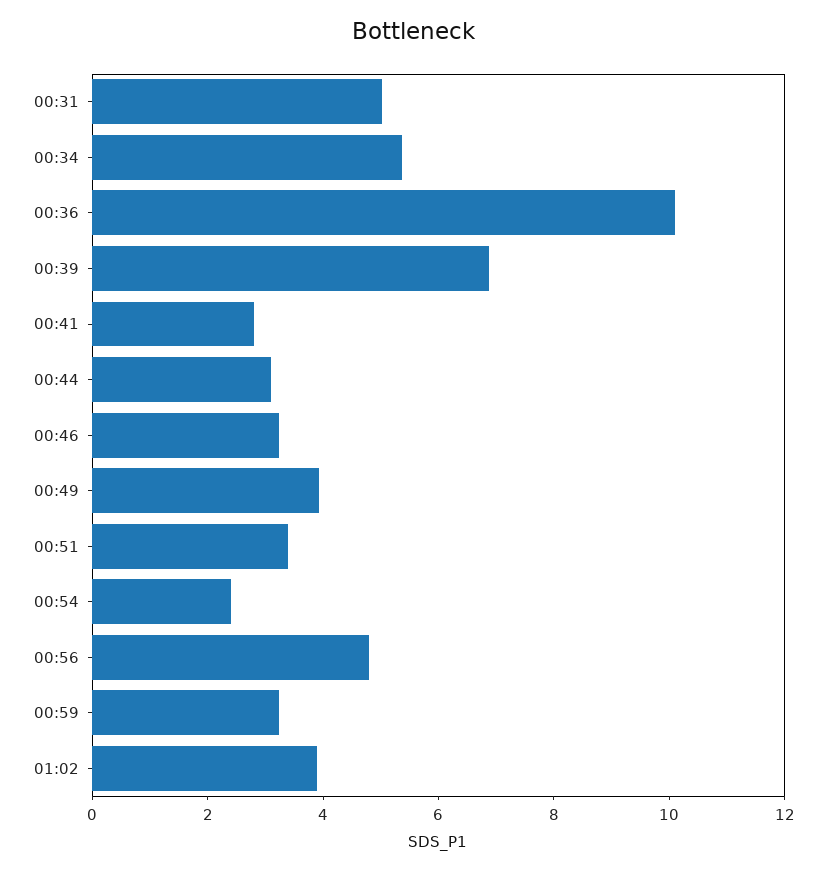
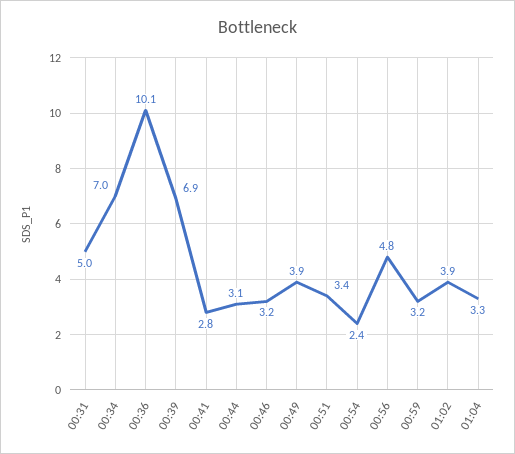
00:34: 5.5 -> 7
01:04: none -> 3.3

